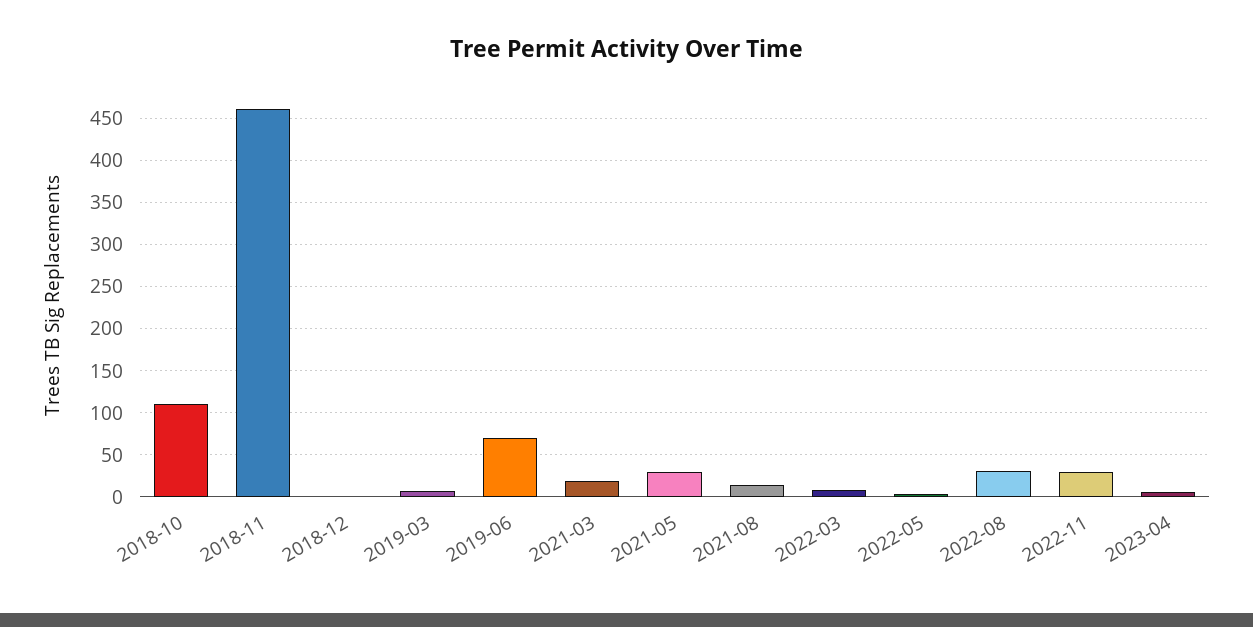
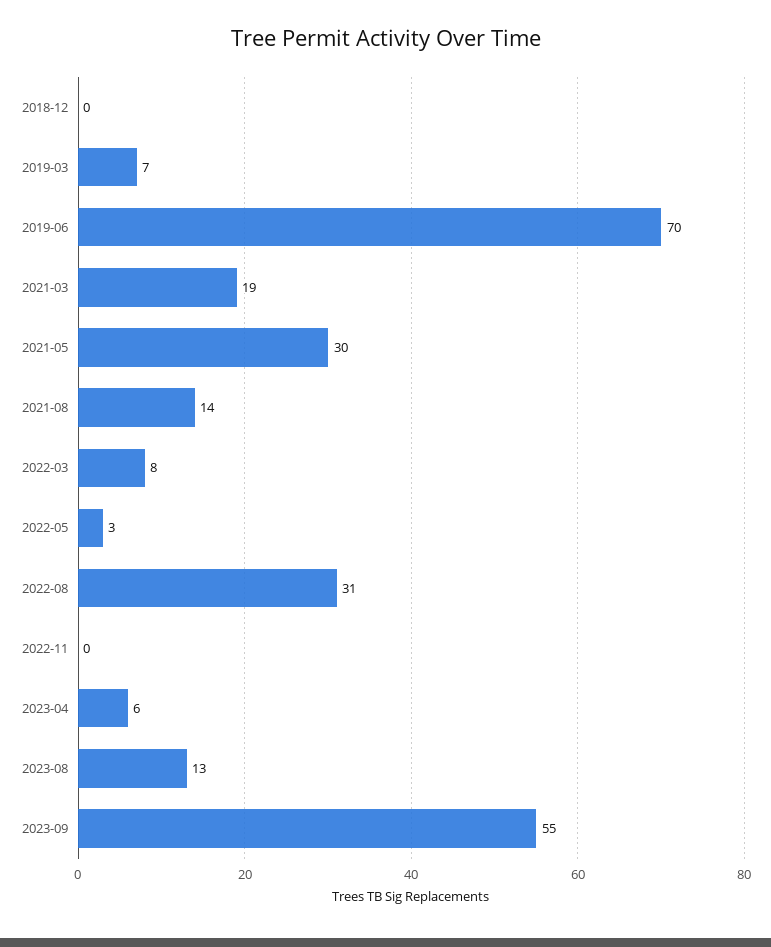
2018-10: 110 -> none
2018-11: 460 -> none
2022-11: 30 -> 0
2023-08: none -> 13
2023-09: none -> 55

